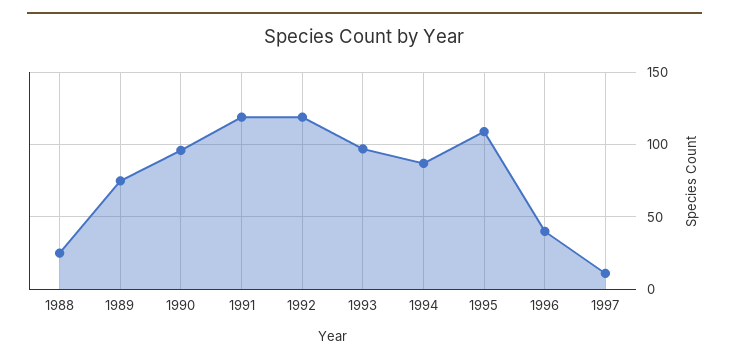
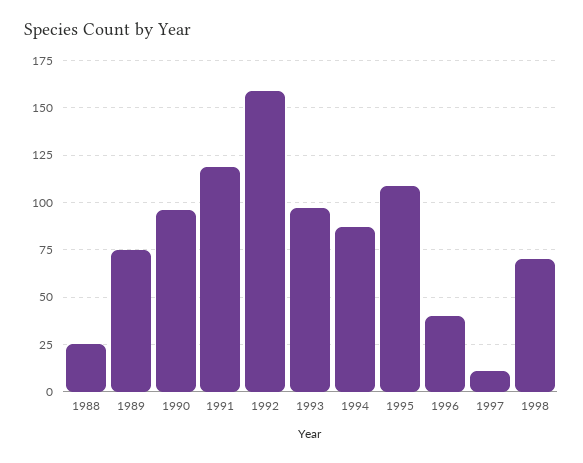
1992: 120 -> 160
1998: none -> 70

